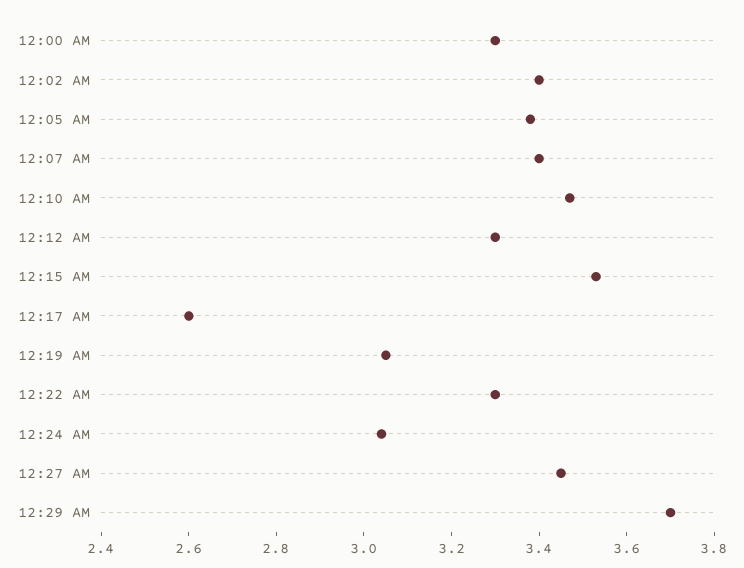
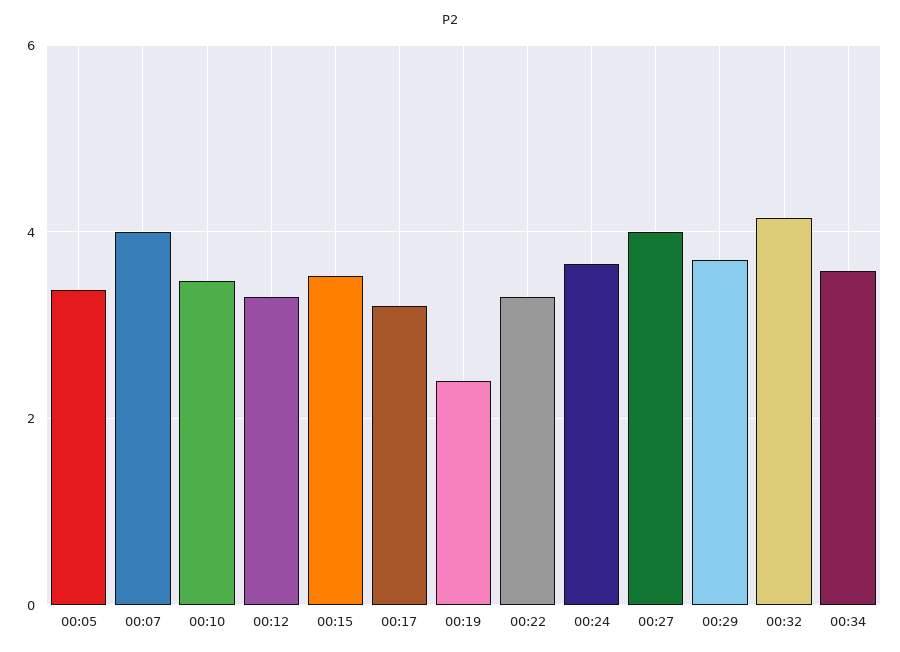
12:00 AM: 3.3 -> none
12:02 AM: 3.4 -> none
12:07 AM: 3.4 -> 4
12:17 AM: 2.6 -> 3.2
12:19 AM: 3.05 -> 2.4
12:24 AM: 3.05 -> 3.6
12:27 AM: 3.45 -> 4
00:32: none -> 4.2
00:34: none -> 3.6

